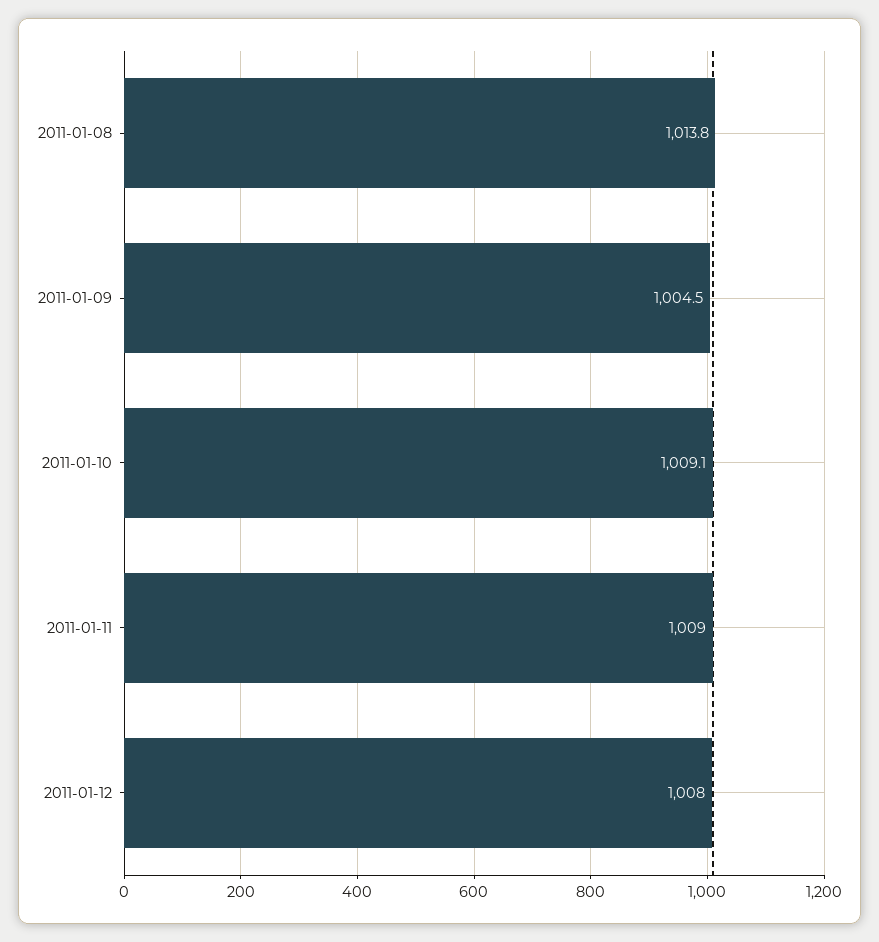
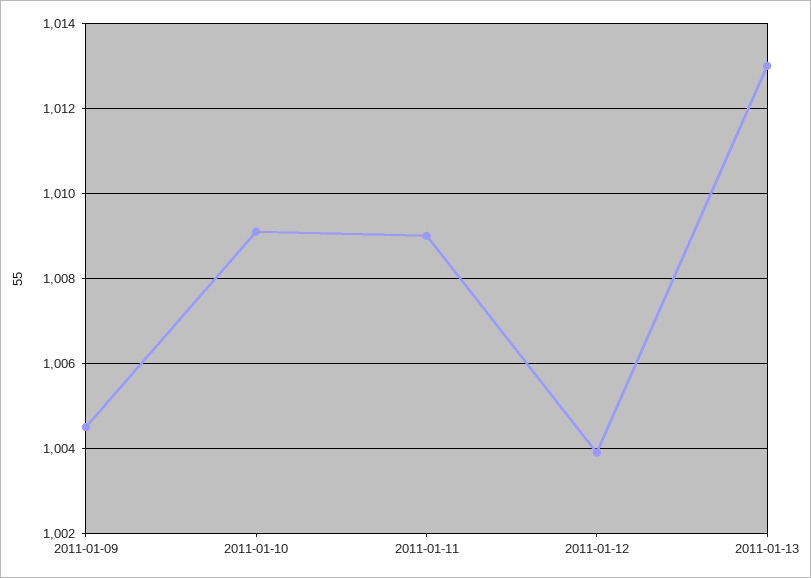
2011-01-08: 1013.8 -> none
2011-01-12: 1008 -> 1004
2011-01-13: none -> 1013

